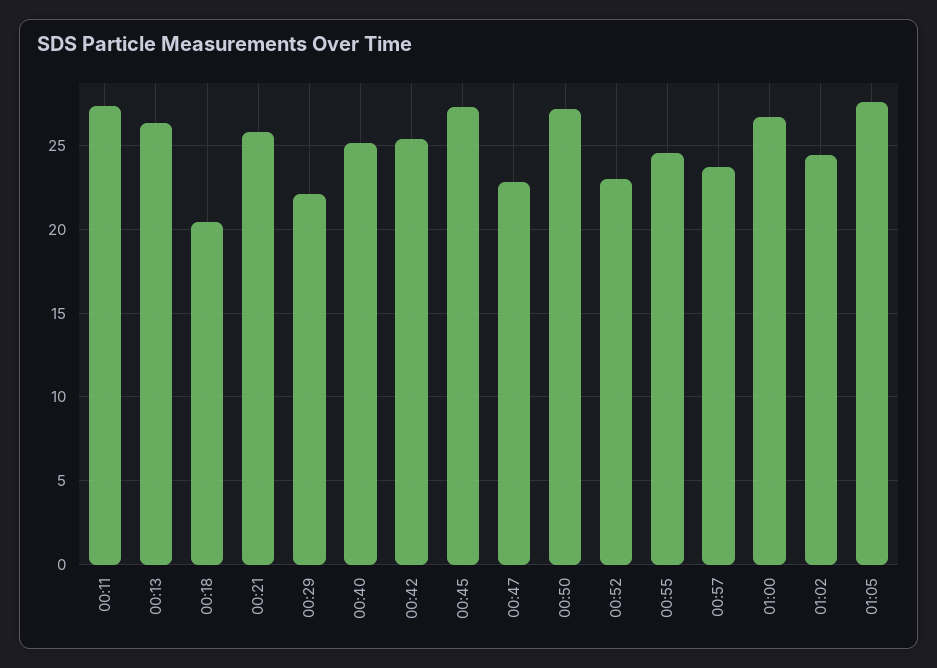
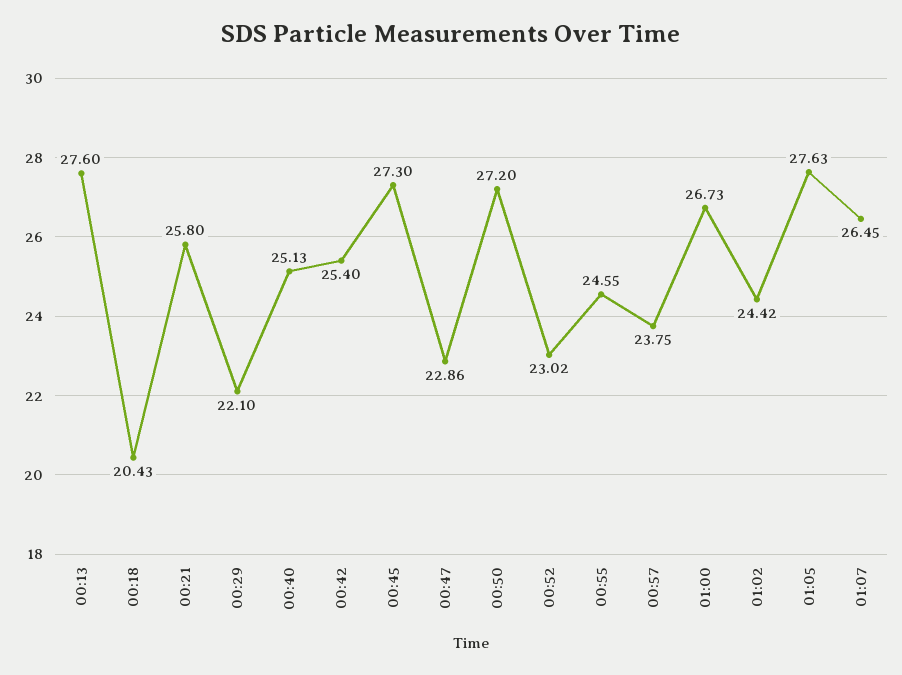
00:11: 27.5 -> none
00:13: 26.5 -> 27.6
01:07: none -> 26.45

